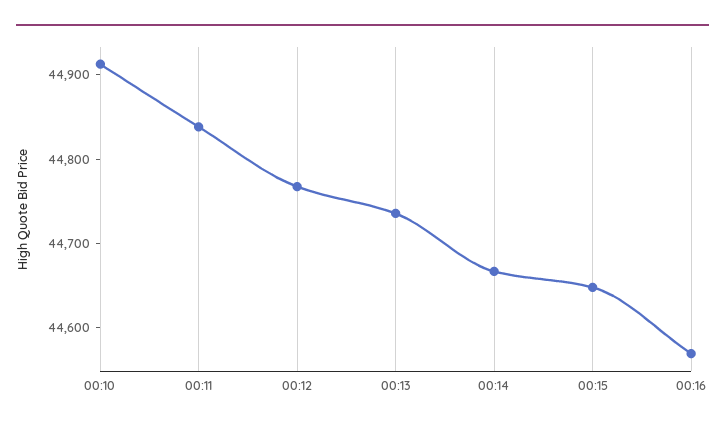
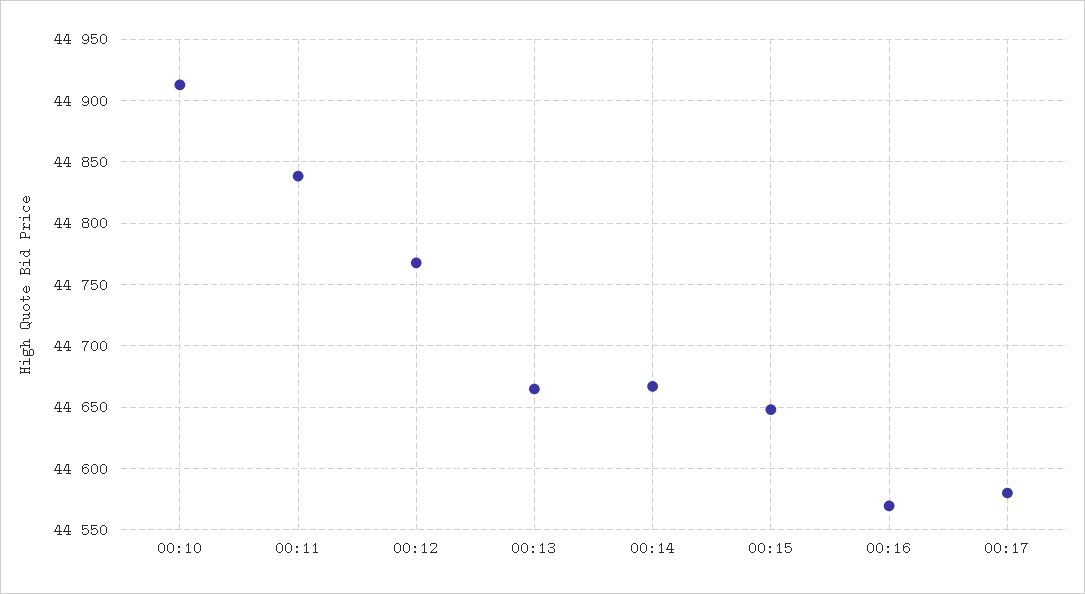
00:13: 44740 -> 44665
00:17: none -> 44580

